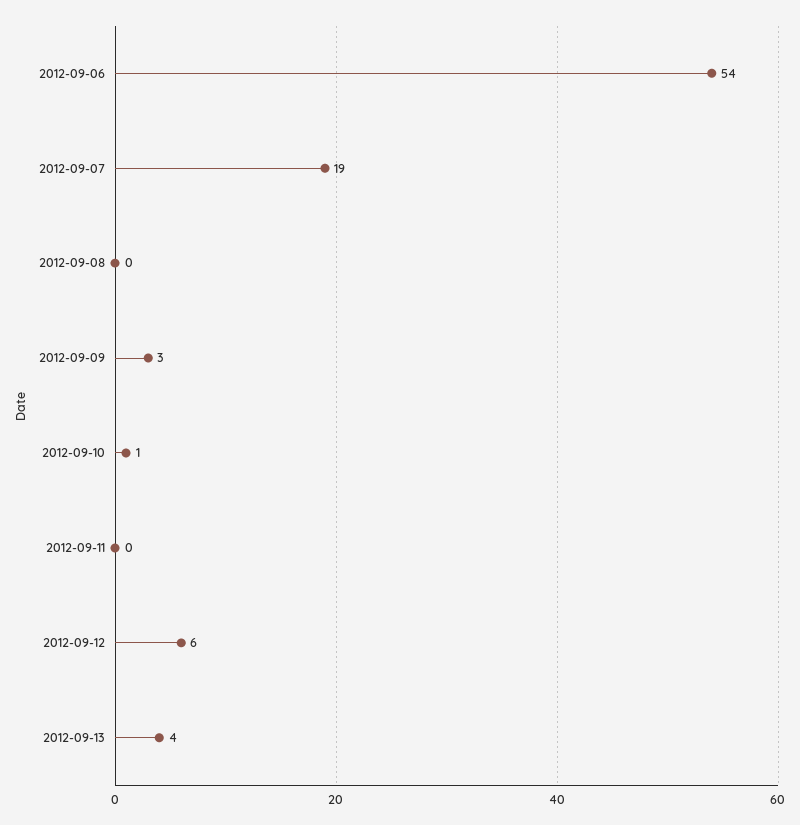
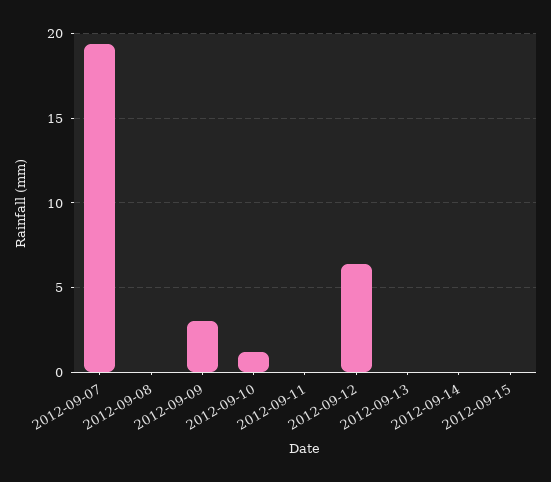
2012-09-06: 54 -> none
2012-09-13: 4 -> 0
2012-09-14: none -> 0
2012-09-15: none -> 0

